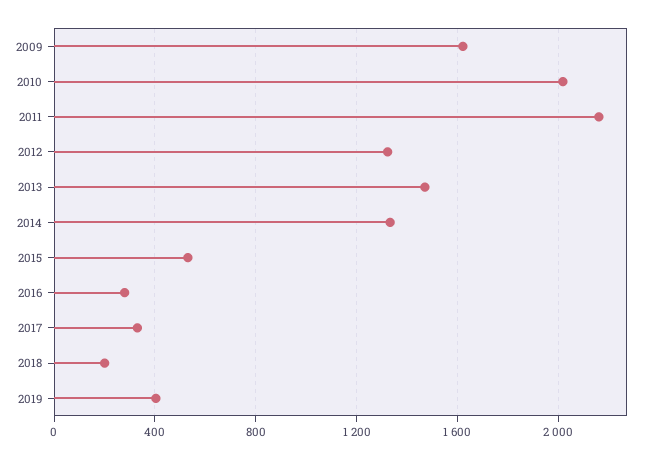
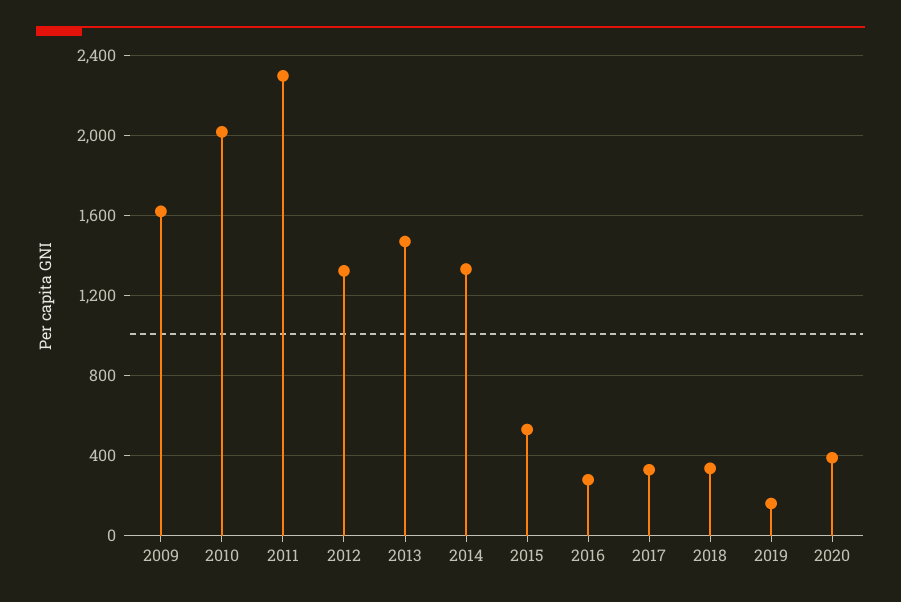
2011: 2150 -> 2300
2018: 200 -> 350
2019: 400 -> 150
2020: none -> 400

